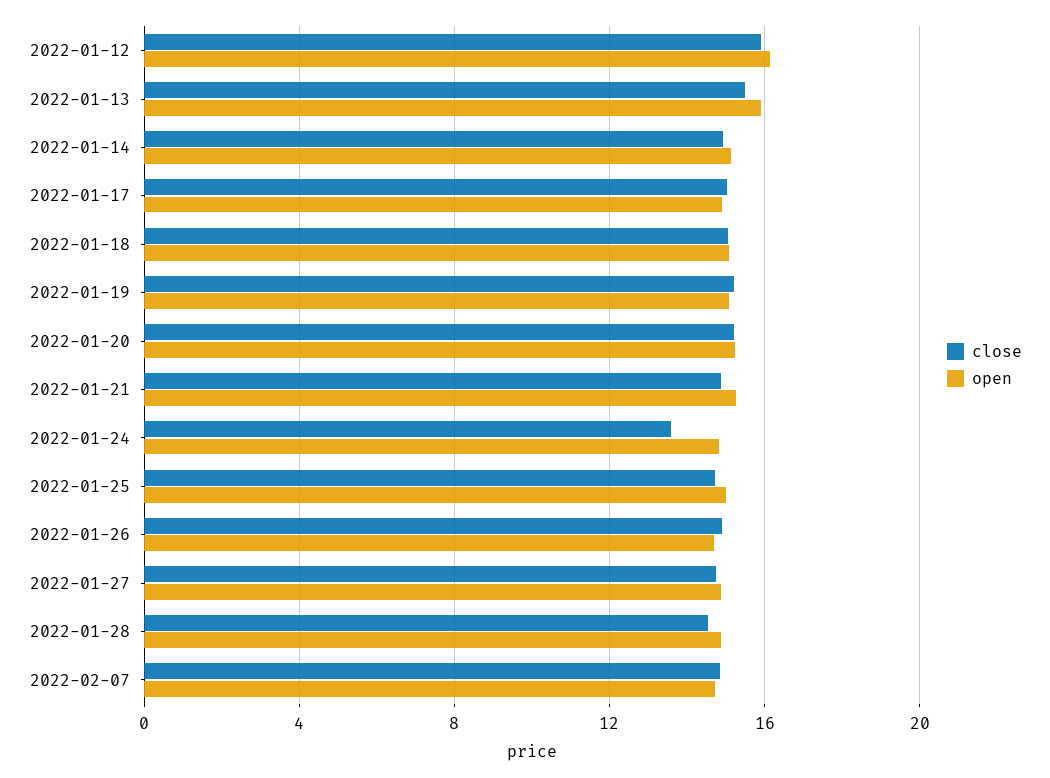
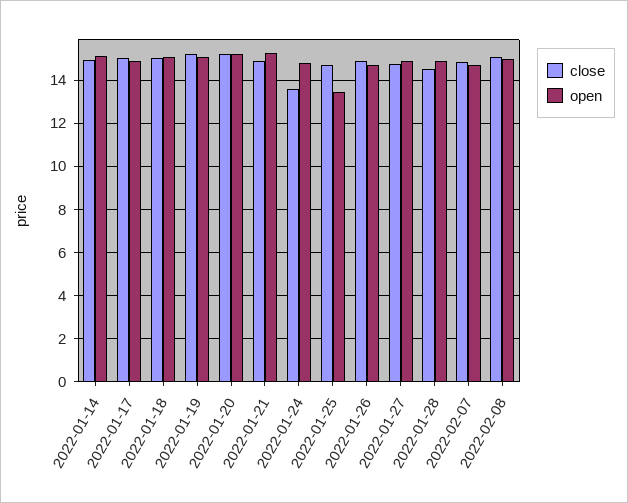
close, 2022-01-12: 16 -> none
open, 2022-01-12: 16 -> none
close, 2022-01-13: 15.5 -> none
open, 2022-01-13: 16 -> none
open, 2022-01-25: 15 -> 13.5
close, 2022-02-08: none -> 15
open, 2022-02-08: none -> 15

